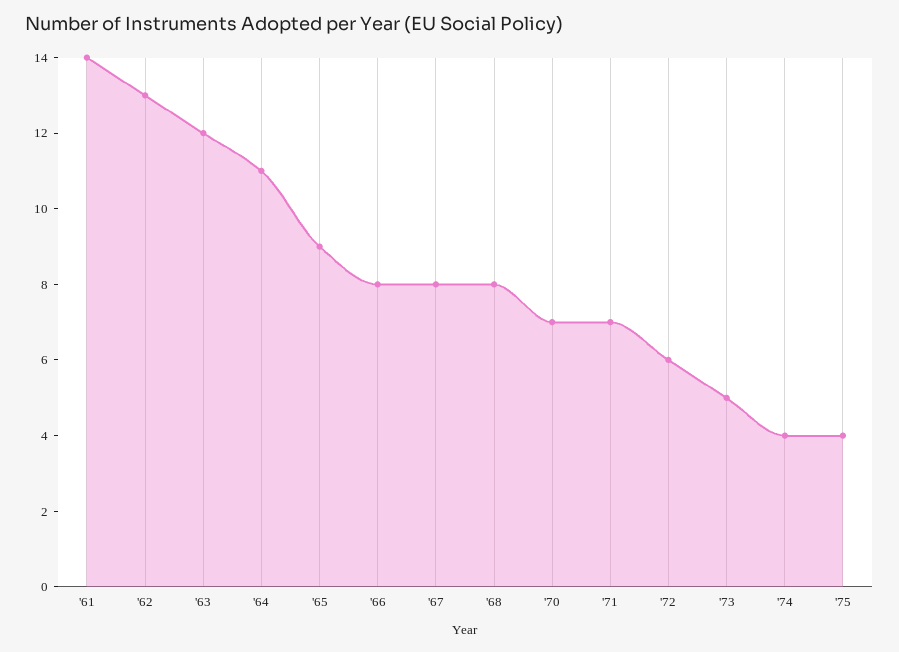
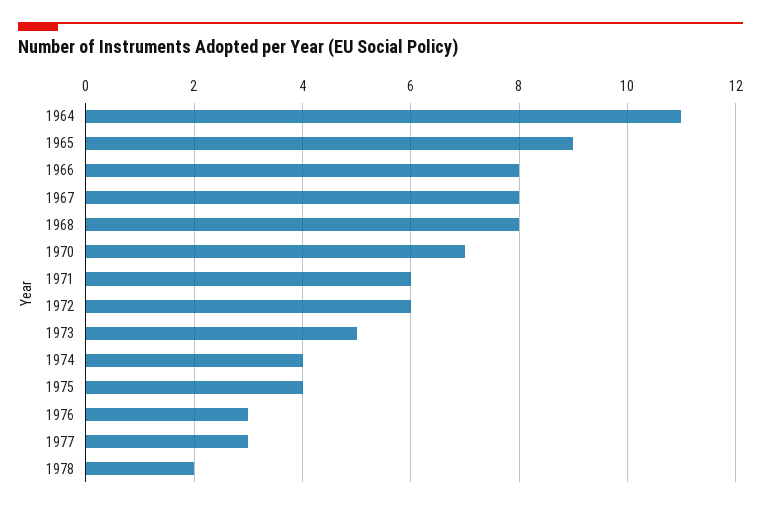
'61: 14 -> none
'62: 13 -> none
'63: 12 -> none
'71: 7 -> 6
1976: none -> 3
1977: none -> 3
1978: none -> 2

